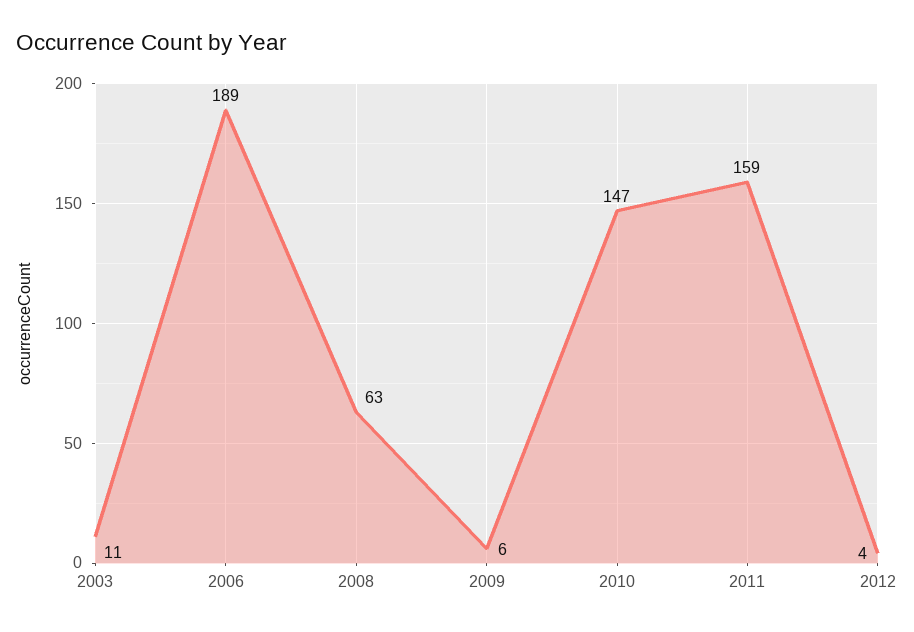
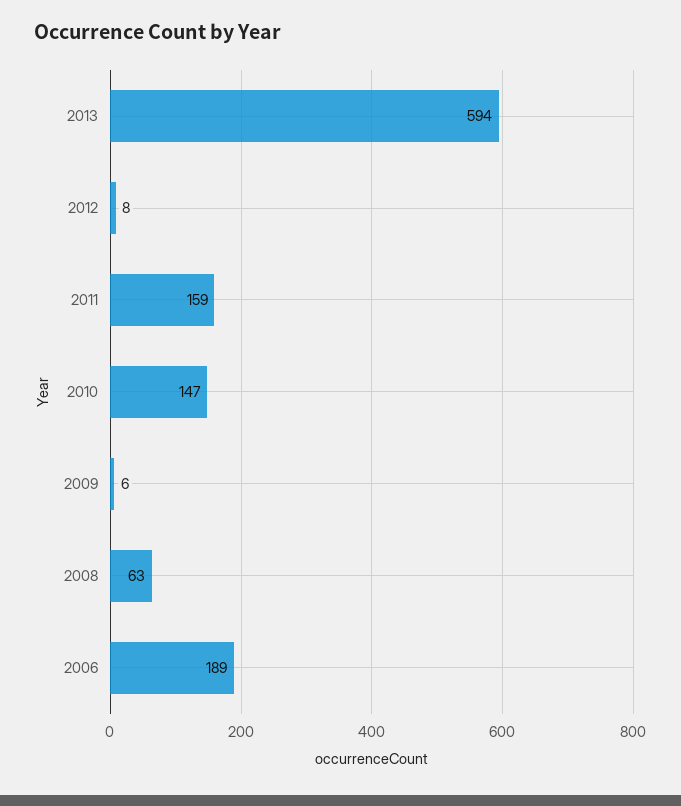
2003: 11 -> none
2012: 4 -> 8
2013: none -> 594

